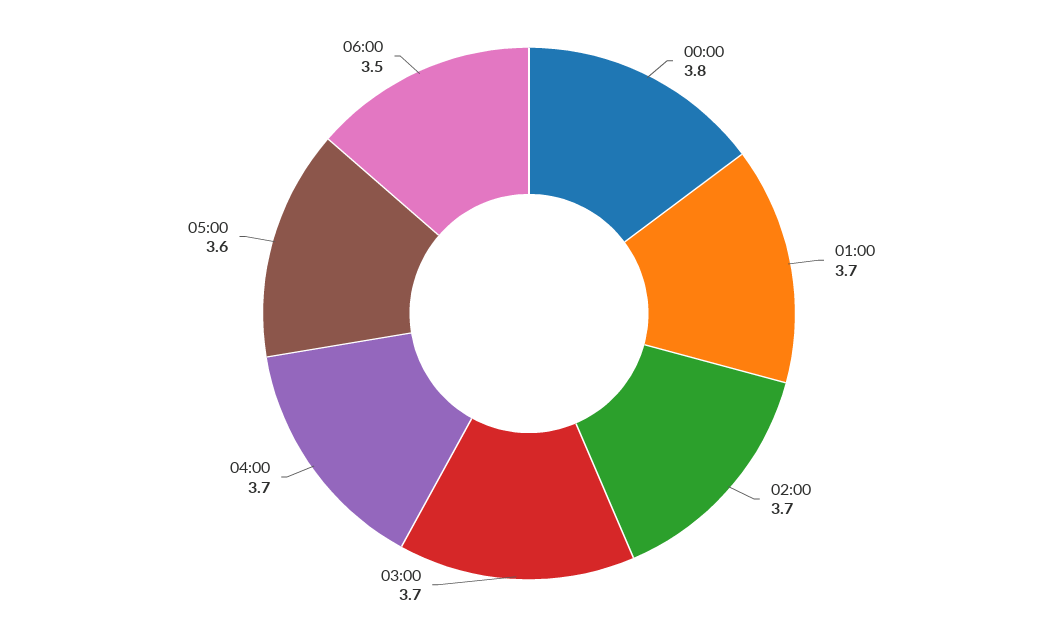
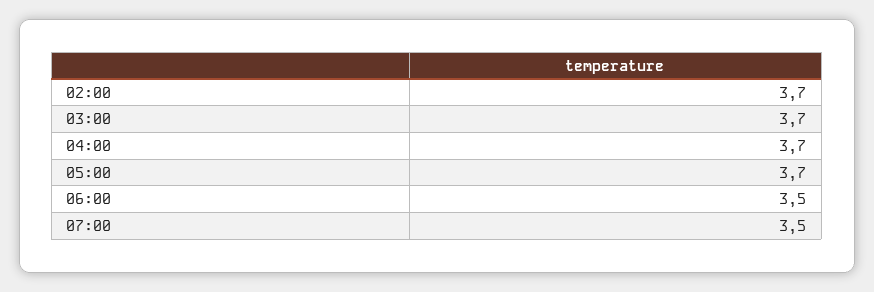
00:00: 3.8 -> none
01:00: 3.7 -> none
05:00: 3.6 -> 3.7
07:00: none -> 3.5

